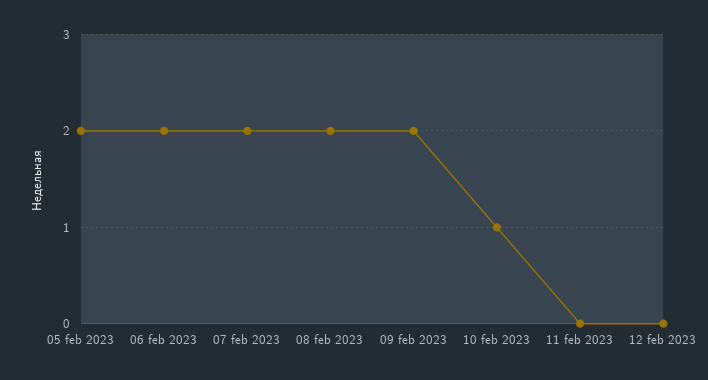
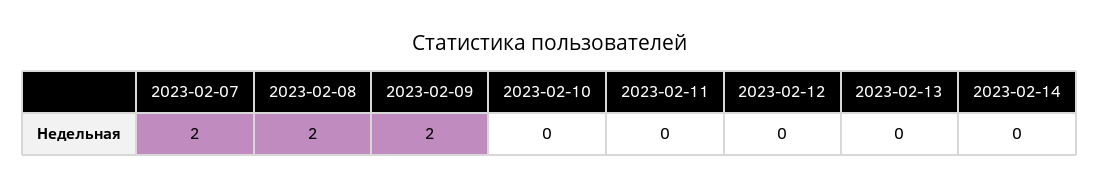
05 feb 2023: 2 -> none
06 feb 2023: 2 -> none
10 feb 2023: 1 -> 0
2023-02-13: none -> 0
2023-02-14: none -> 0

